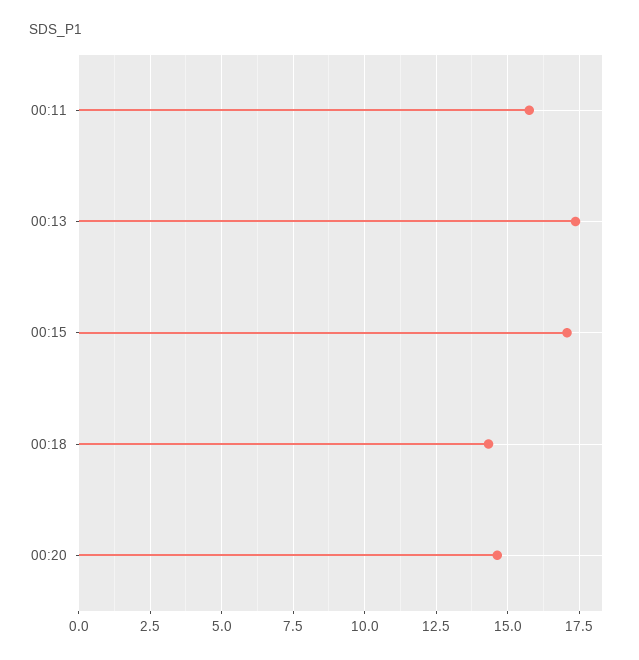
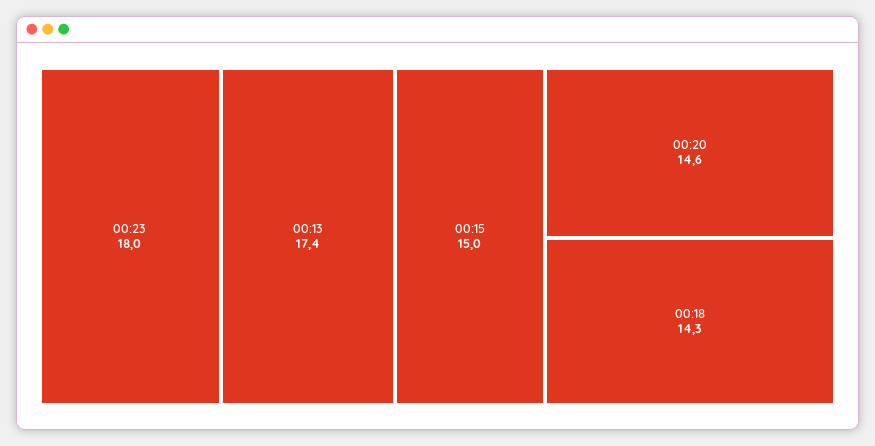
00:11: 15.75 -> none
00:15: 17 -> 15
00:23: none -> 18

